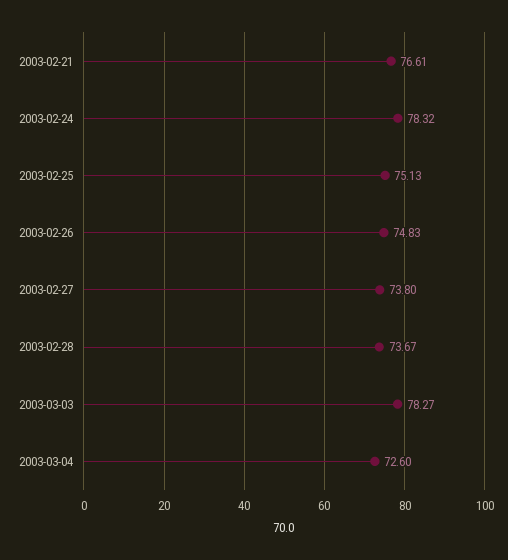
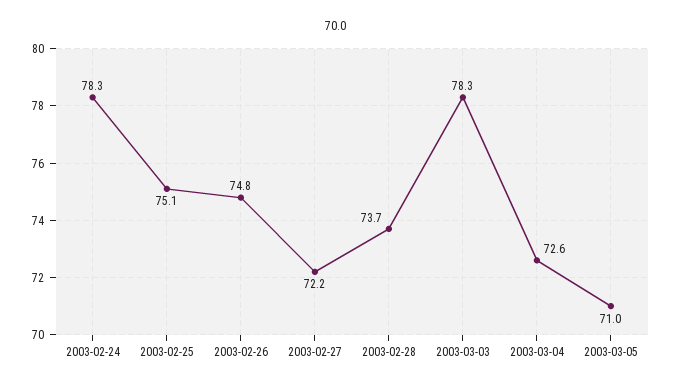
2003-02-21: 76.61 -> none
2003-02-27: 73.8 -> 72.2
2003-03-05: none -> 71

